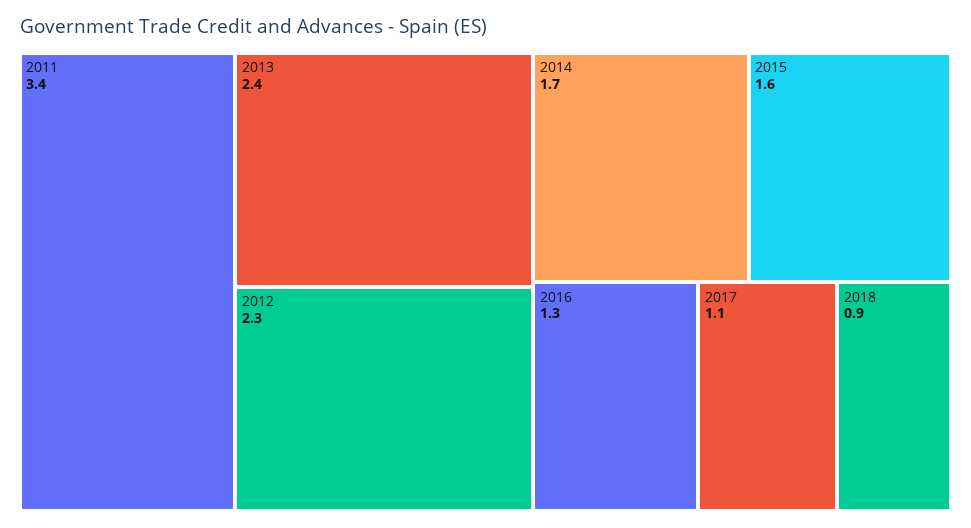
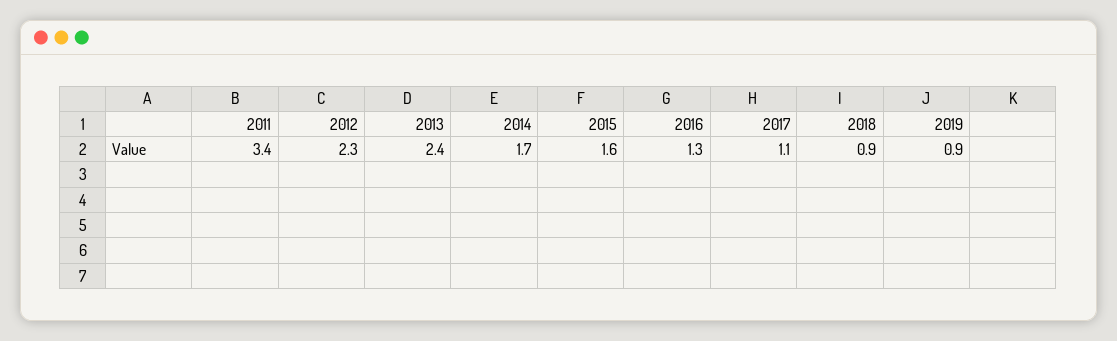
2019: none -> 0.9

